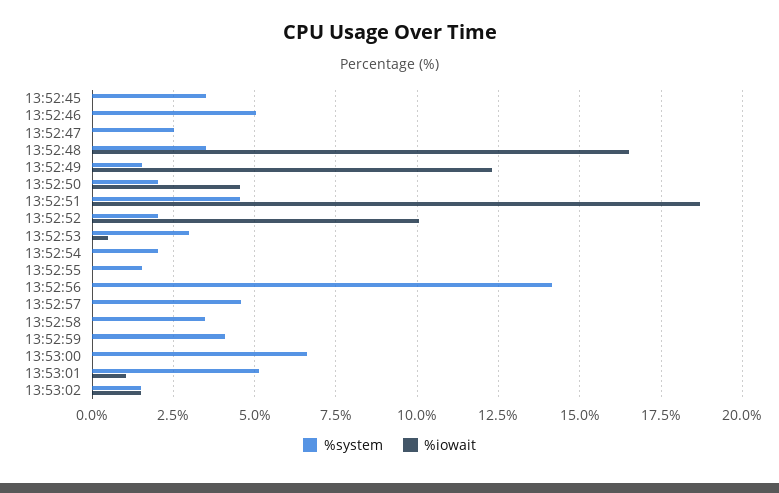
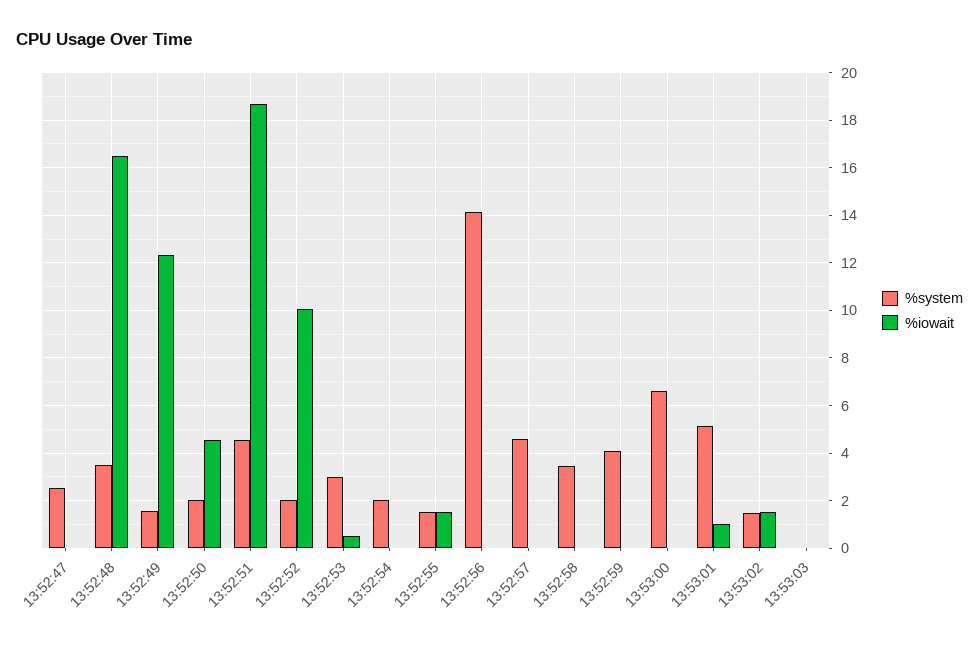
%system, 13:52:45: 3.5 -> none
%iowait, 13:52:45: 0 -> none
%system, 13:52:46: 5 -> none
%iowait, 13:52:46: 0 -> none
%iowait, 13:52:55: 0 -> 1.5
%system, 13:53:03: none -> 0
%iowait, 13:53:03: none -> 0

